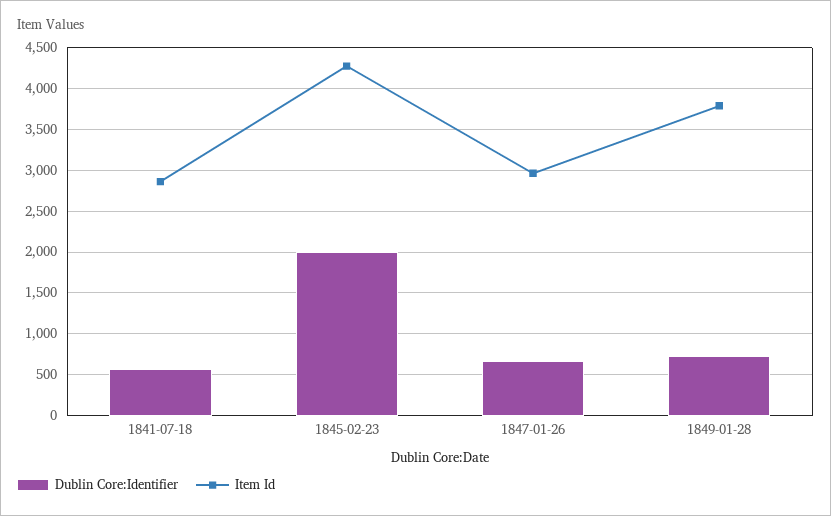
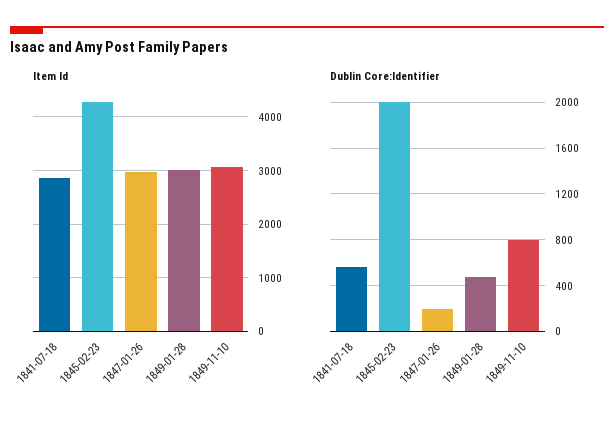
Dublin Core:Identifier, 1847-01-26: 700 -> 200
Dublin Core:Identifier, 1849-01-28: 700 -> 500
Item Id, 1849-01-28: 3800 -> 3000
Item Id, 1849-11-10: none -> 3000
Dublin Core:Identifier, 1849-11-10: none -> 800

